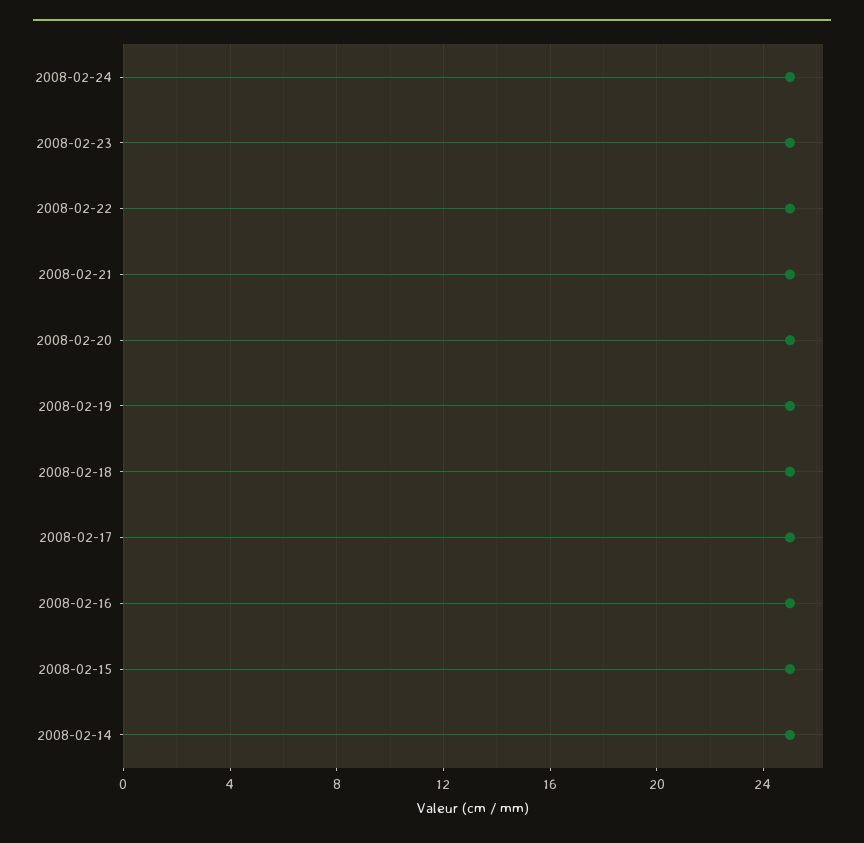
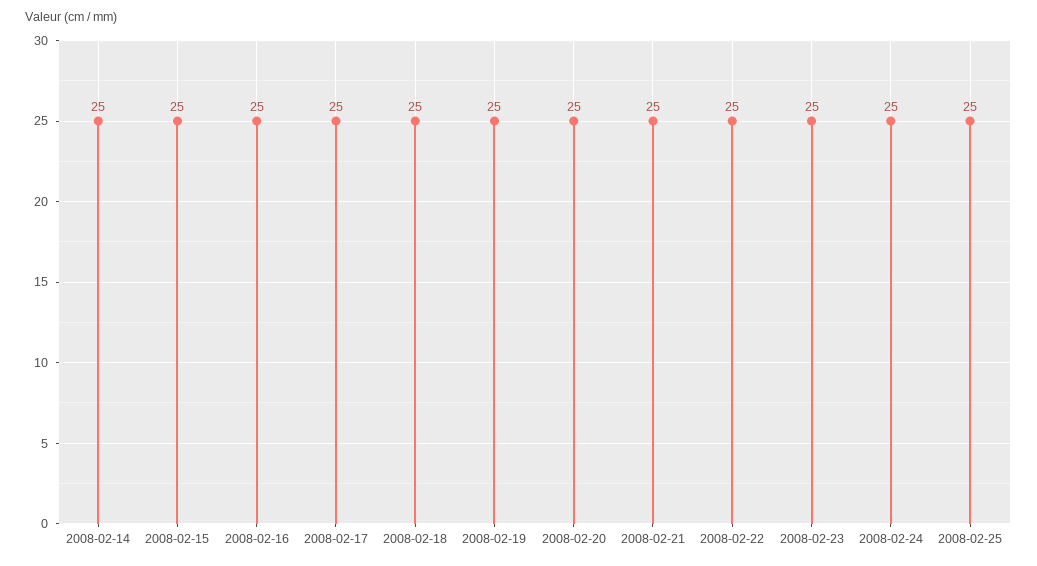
2008-02-25: none -> 25

